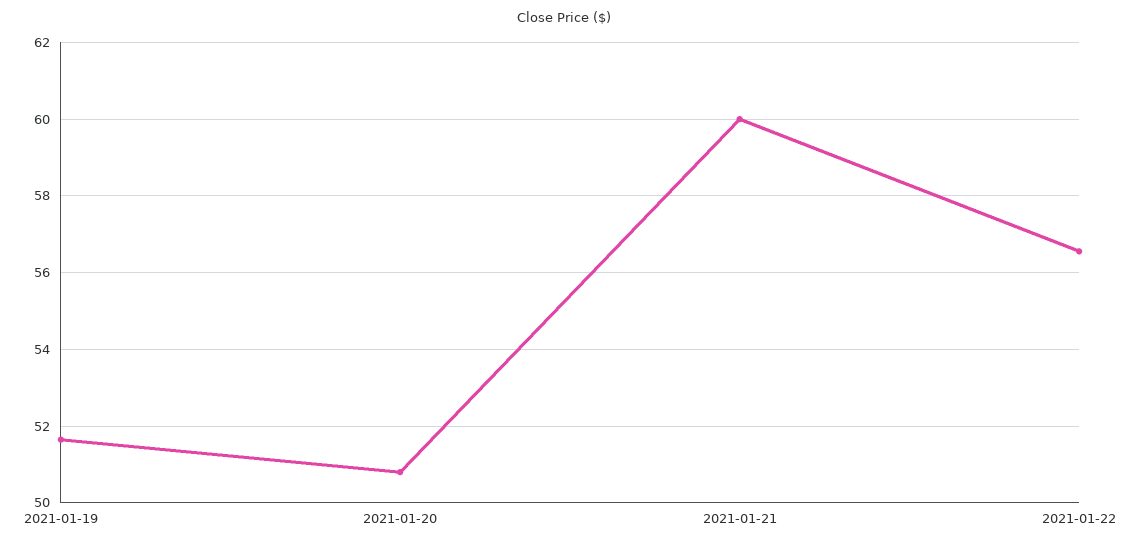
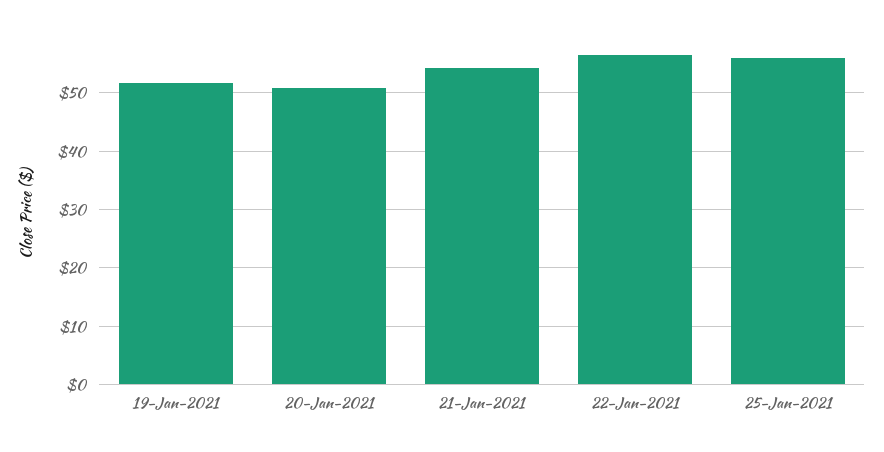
2021-01-21: 60 -> 54
25-Jan-2021: none -> 56

